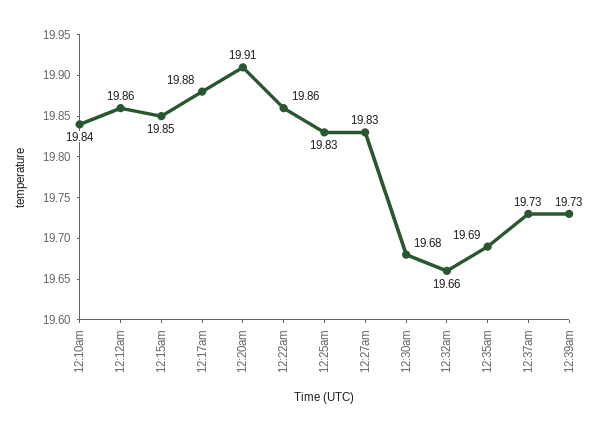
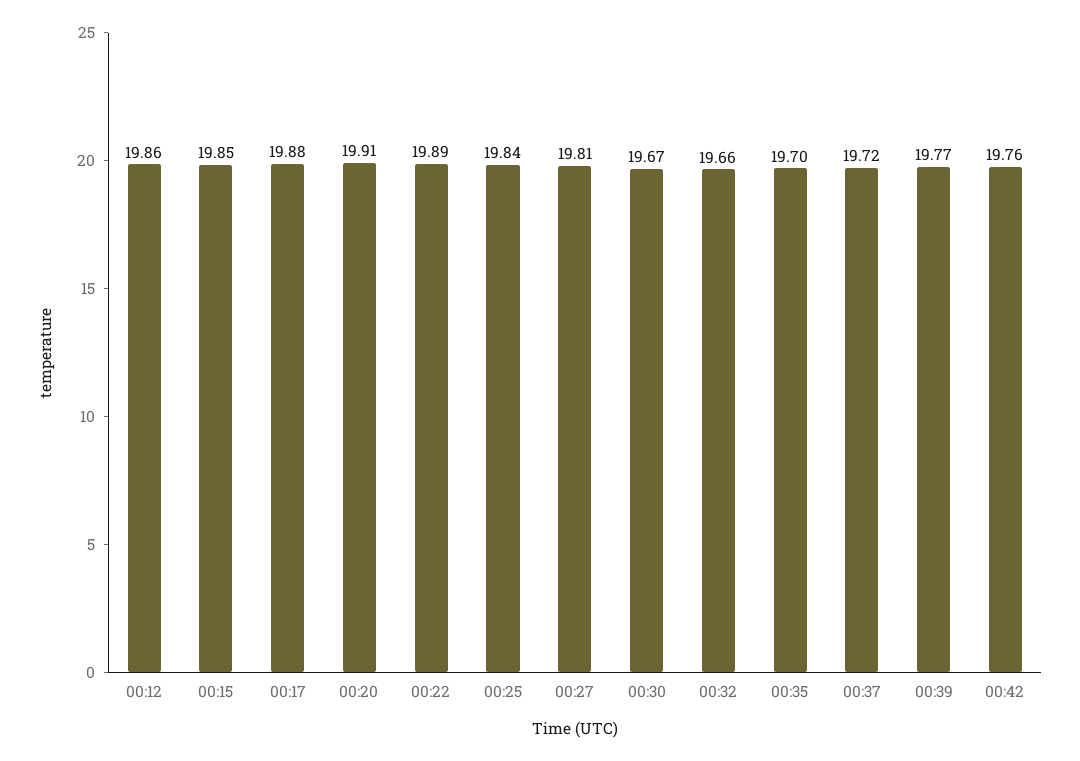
12:10am: 19.84 -> none
12:22am: 19.86 -> 19.89
12:25am: 19.83 -> 19.84
12:27am: 19.83 -> 19.81
12:30am: 19.68 -> 19.67
12:35am: 19.69 -> 19.7
12:37am: 19.73 -> 19.72
12:39am: 19.73 -> 19.77
00:42: none -> 19.76

